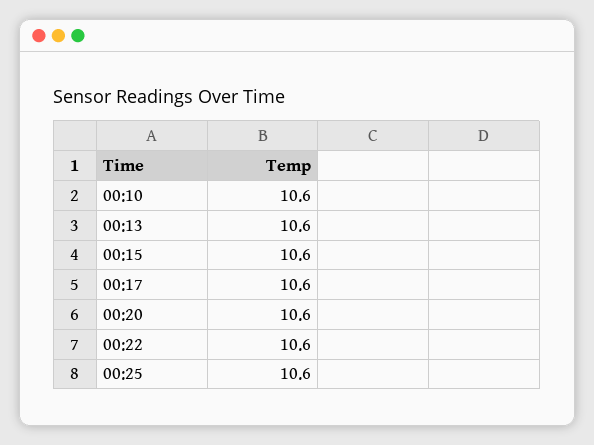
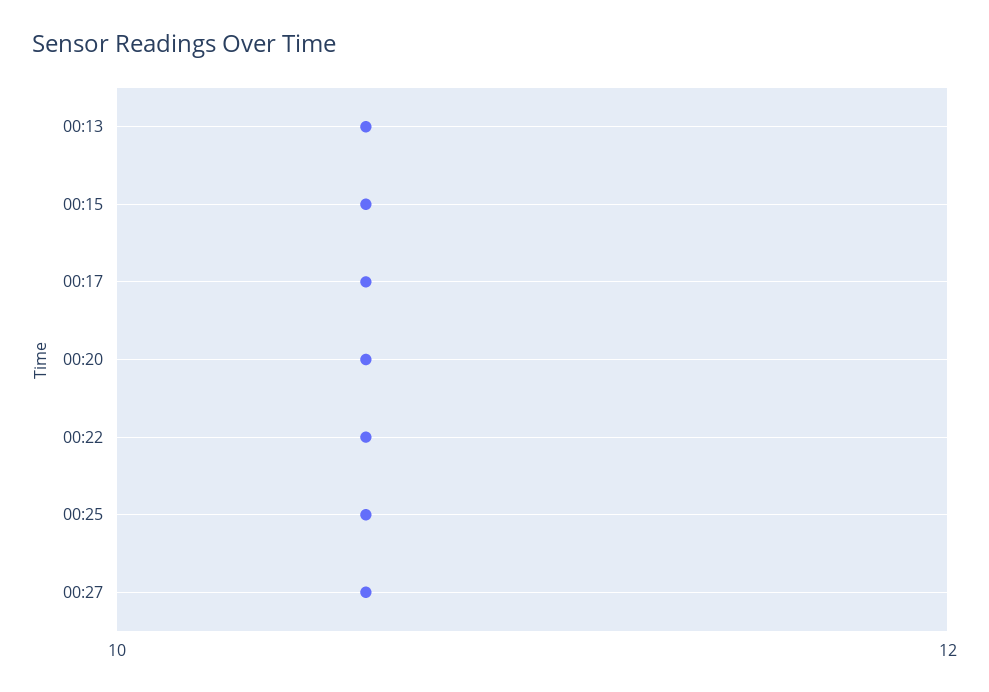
00:10: 10.6 -> none
00:27: none -> 10.5

